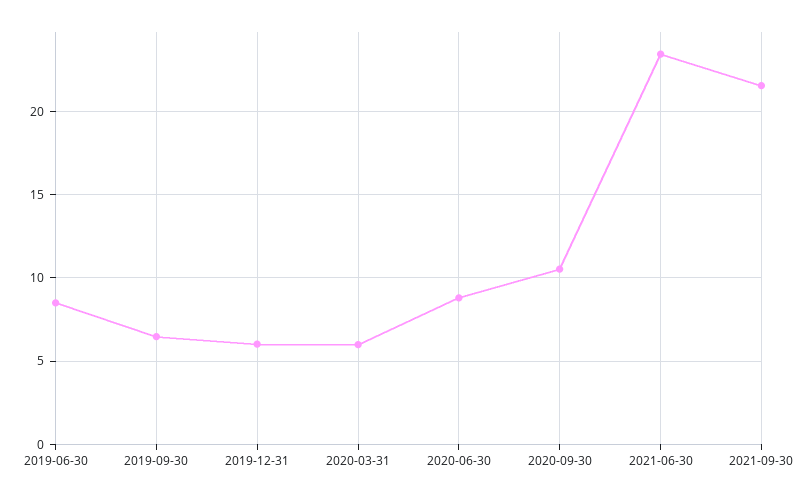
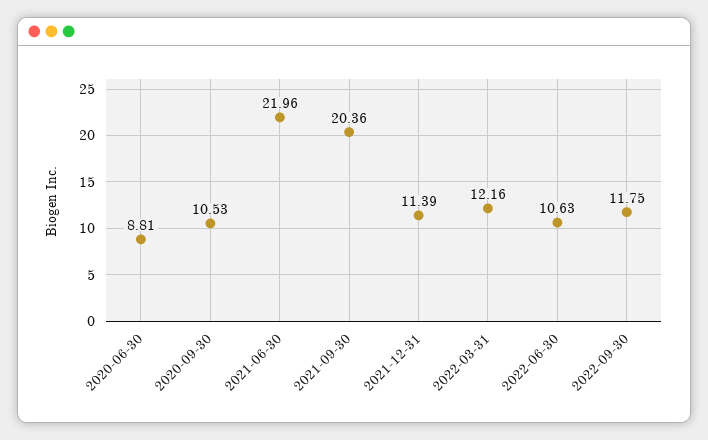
2019-06-30: 8.5 -> none
2019-09-30: 6.5 -> none
2019-12-31: 6 -> none
2020-03-31: 6 -> none
2021-06-30: 23.5 -> 21.96
2021-09-30: 21.5 -> 20.36
2021-12-31: none -> 11.39
2022-03-31: none -> 12.16
2022-06-30: none -> 10.63
2022-09-30: none -> 11.75

